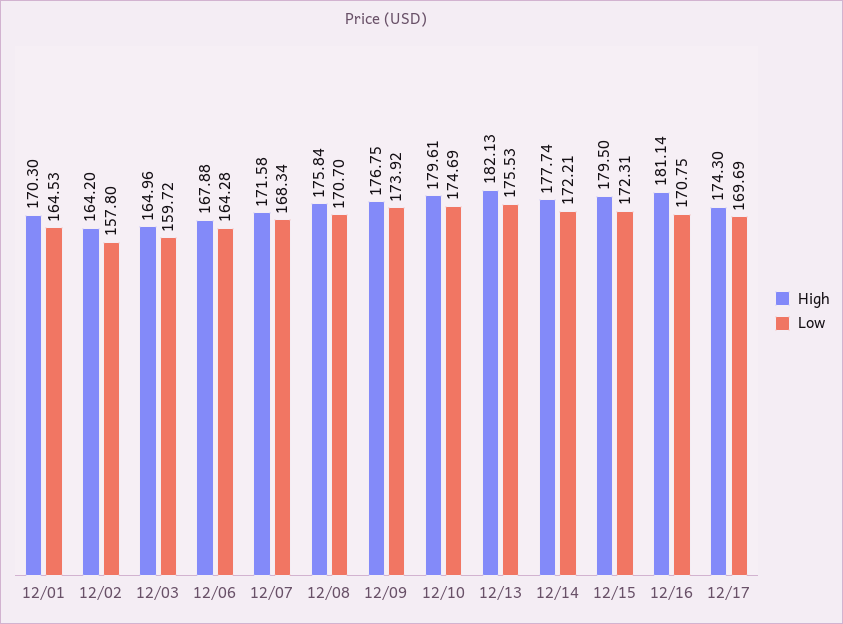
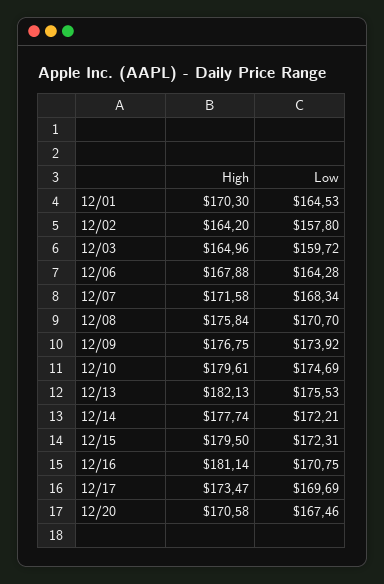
High, 12/17: 174.3 -> 173.47
High, 12/20: none -> 170.58
Low, 12/20: none -> 167.46

